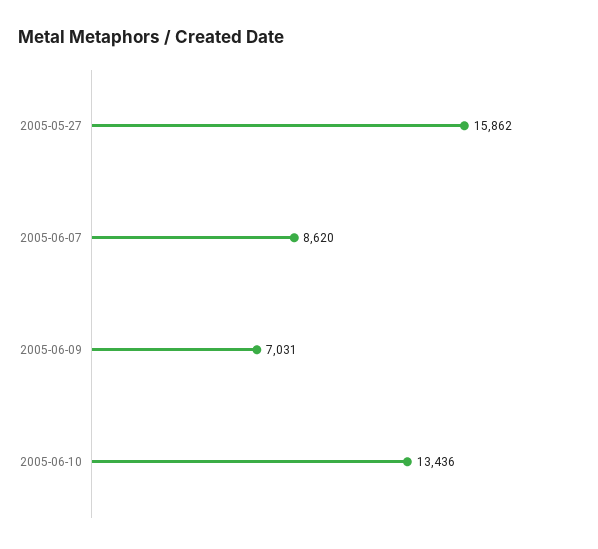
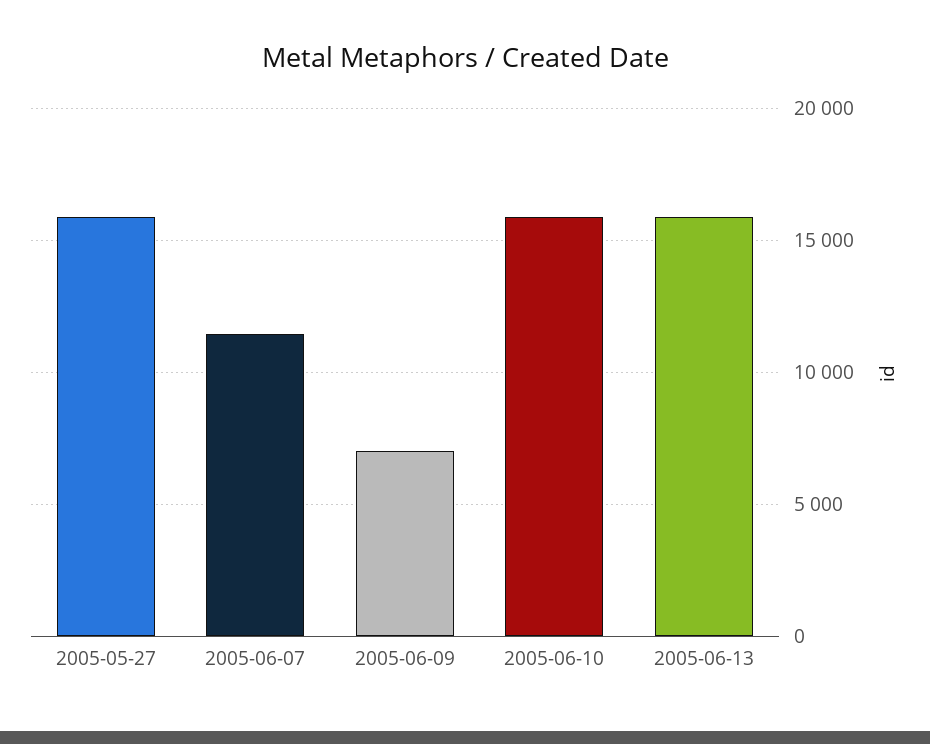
2005-06-07: 8620 -> 11500
2005-06-10: 13436 -> 16000
2005-06-13: none -> 16000

